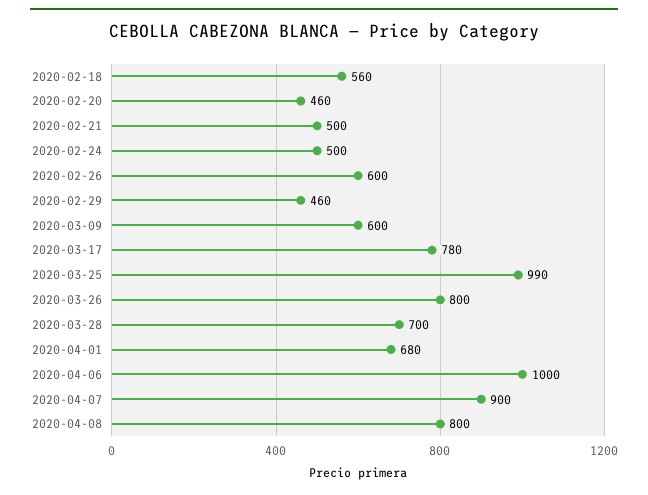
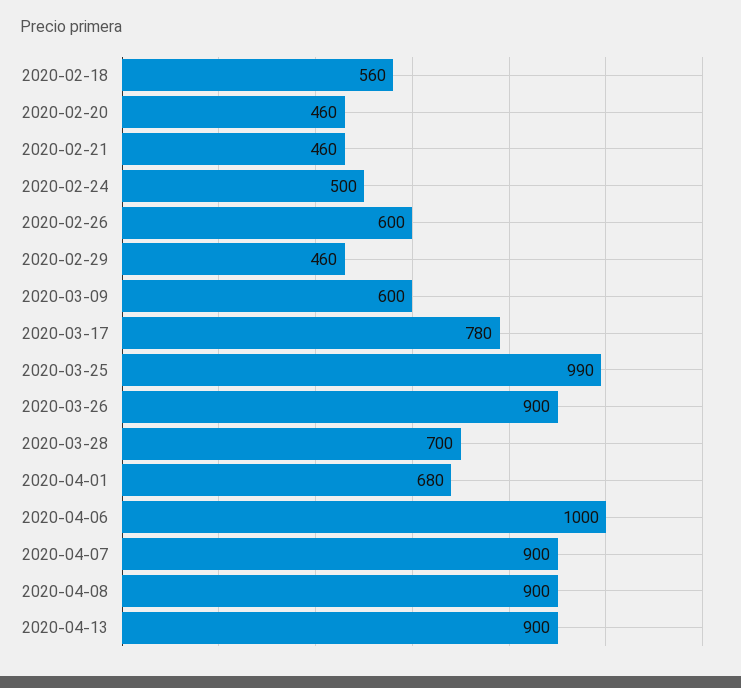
2020-02-21: 500 -> 460
2020-03-26: 800 -> 900
2020-04-08: 800 -> 900
2020-04-13: none -> 900

